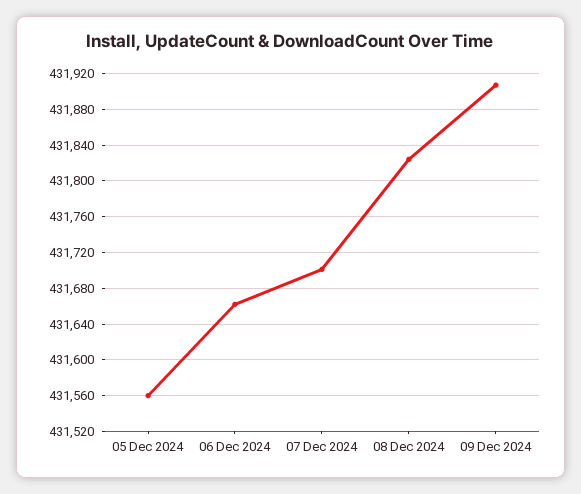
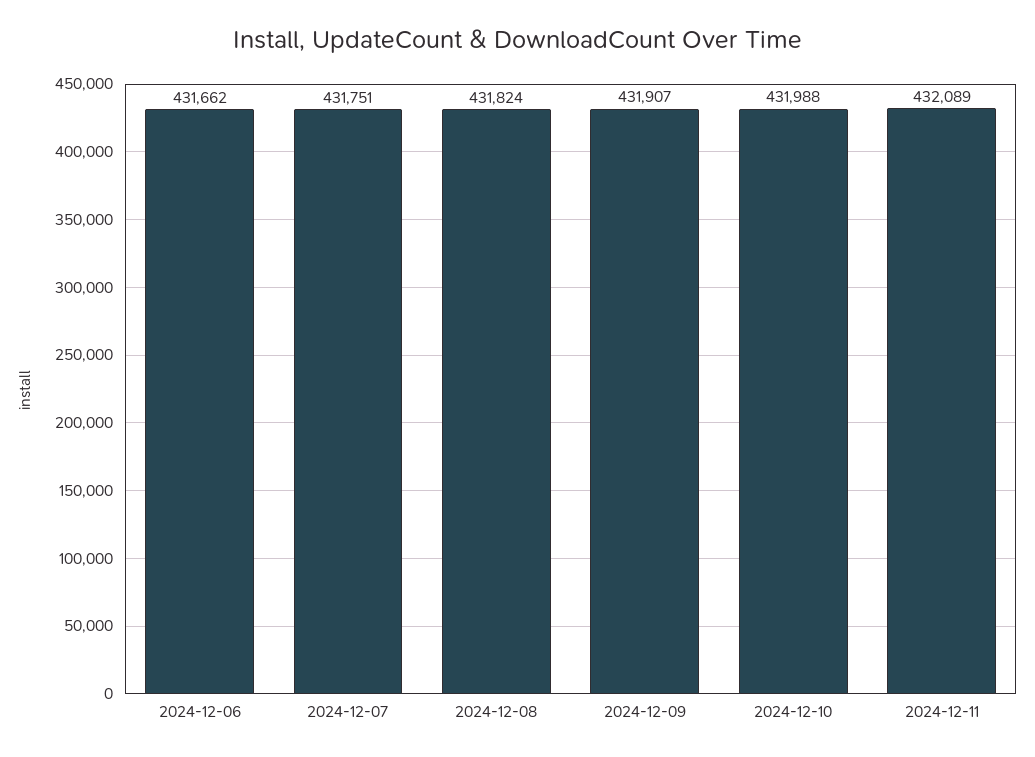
05 Dec 2024: 431560 -> none
07 Dec 2024: 431700 -> 431751
2024-12-10: none -> 431988
2024-12-11: none -> 432089

